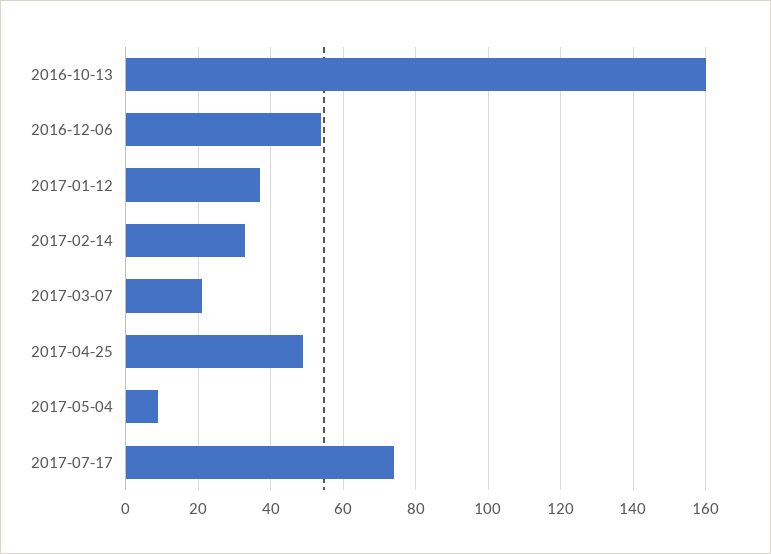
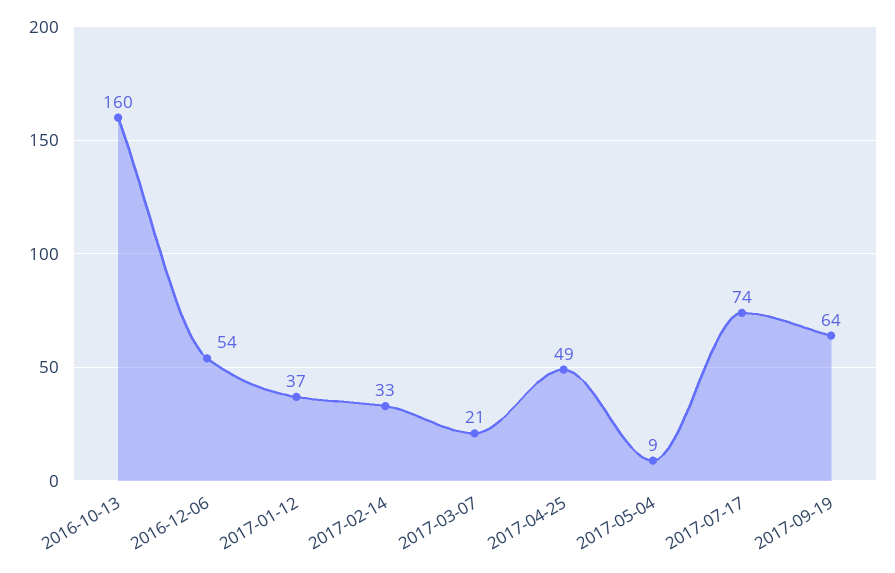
2017-09-19: none -> 64

